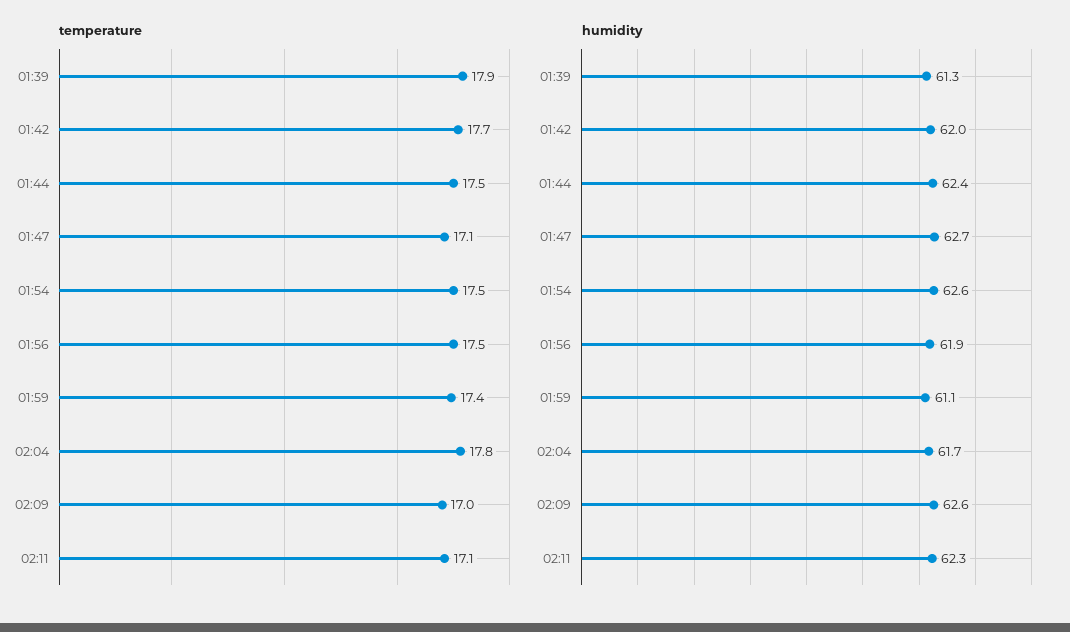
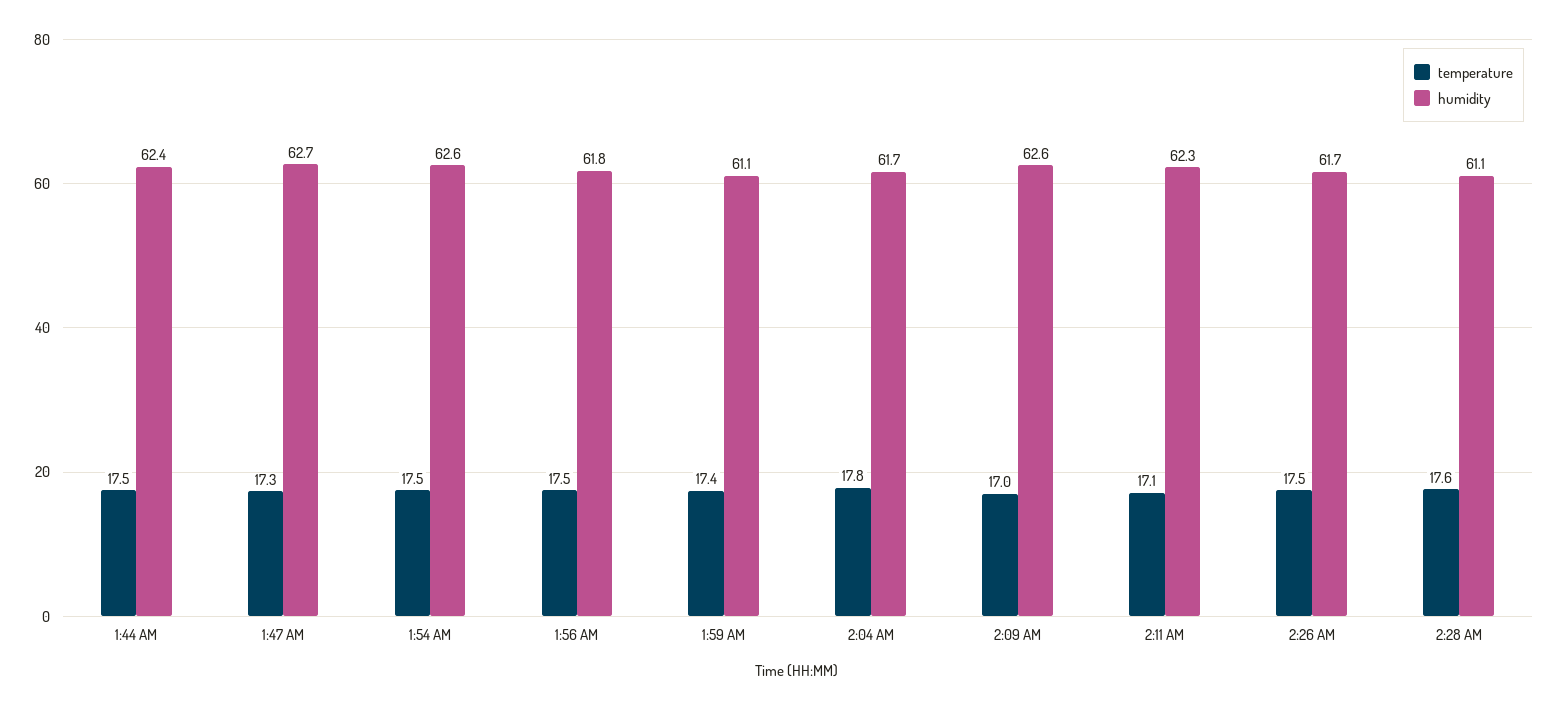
temperature, 01:39: 17.9 -> none
temperature, 01:42: 17.7 -> none
temperature, 01:47: 17.1 -> 17.3
humidity, 01:39: 61.3 -> none
humidity, 01:42: 62 -> none
humidity, 01:56: 61.9 -> 61.8
temperature, 2:26 AM: none -> 17.5
humidity, 2:26 AM: none -> 61.7
temperature, 2:28 AM: none -> 17.6
humidity, 2:28 AM: none -> 61.1

